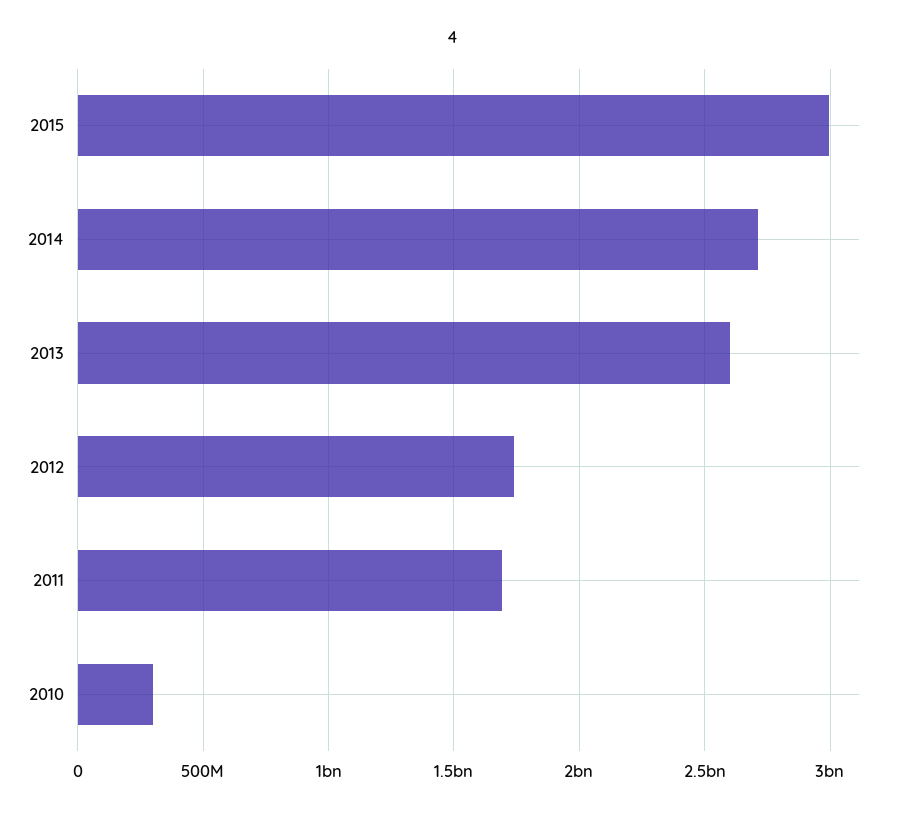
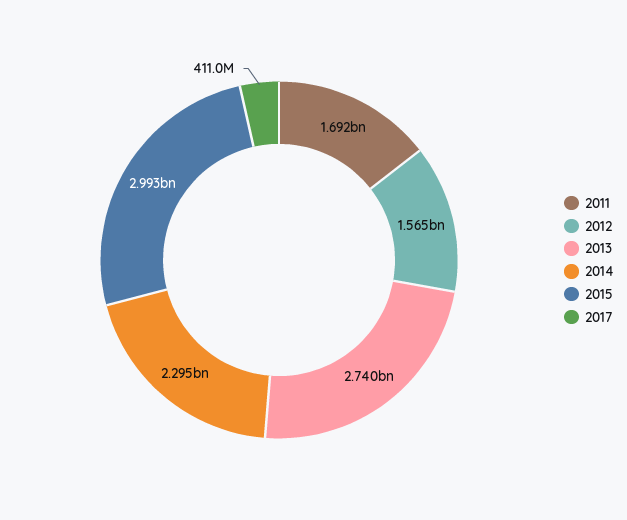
2014: 2700000000 -> 2295000000
2013: 2600000000 -> 2740000000
2012: 1750000000 -> 1565000000
2010: 300000000 -> none
2017: none -> 411000000

